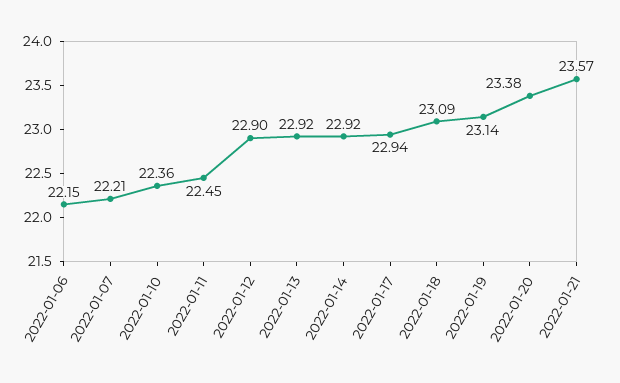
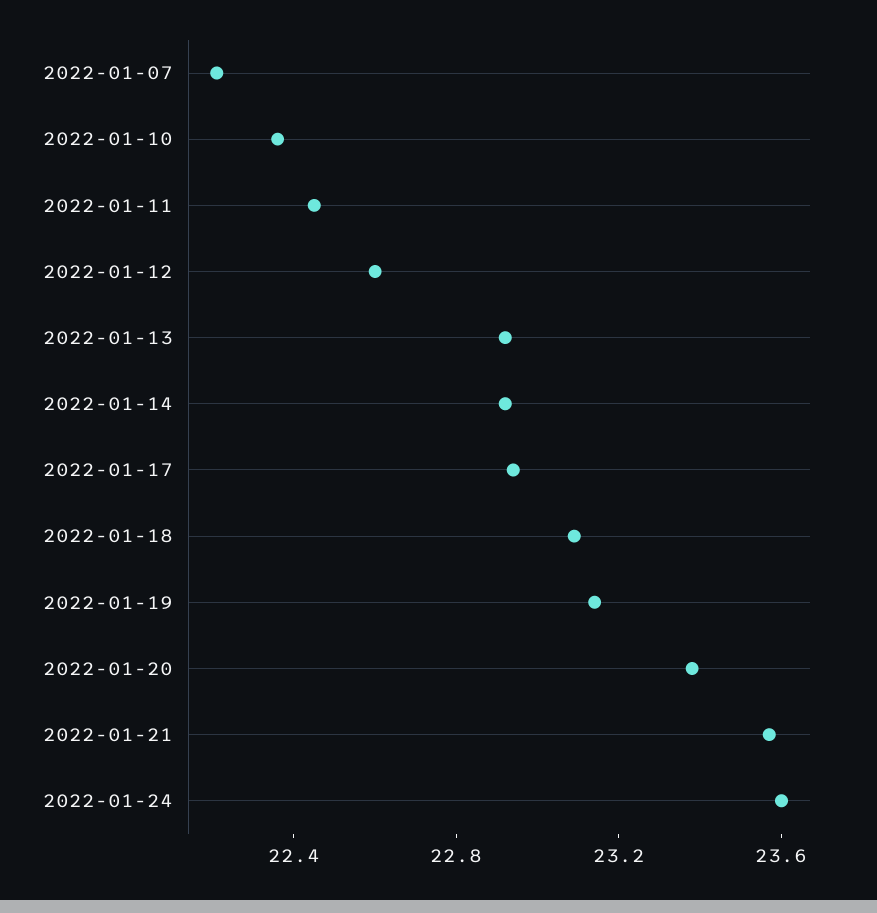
2022-01-06: 22.15 -> none
2022-01-12: 22.9 -> 22.6
2022-01-24: none -> 23.6

